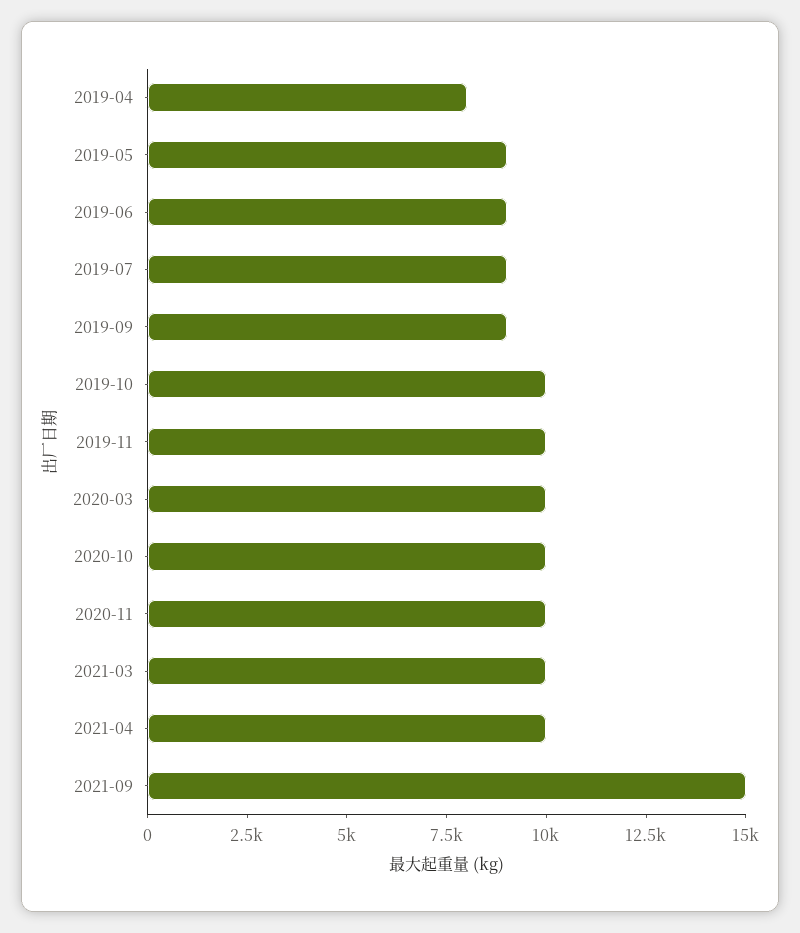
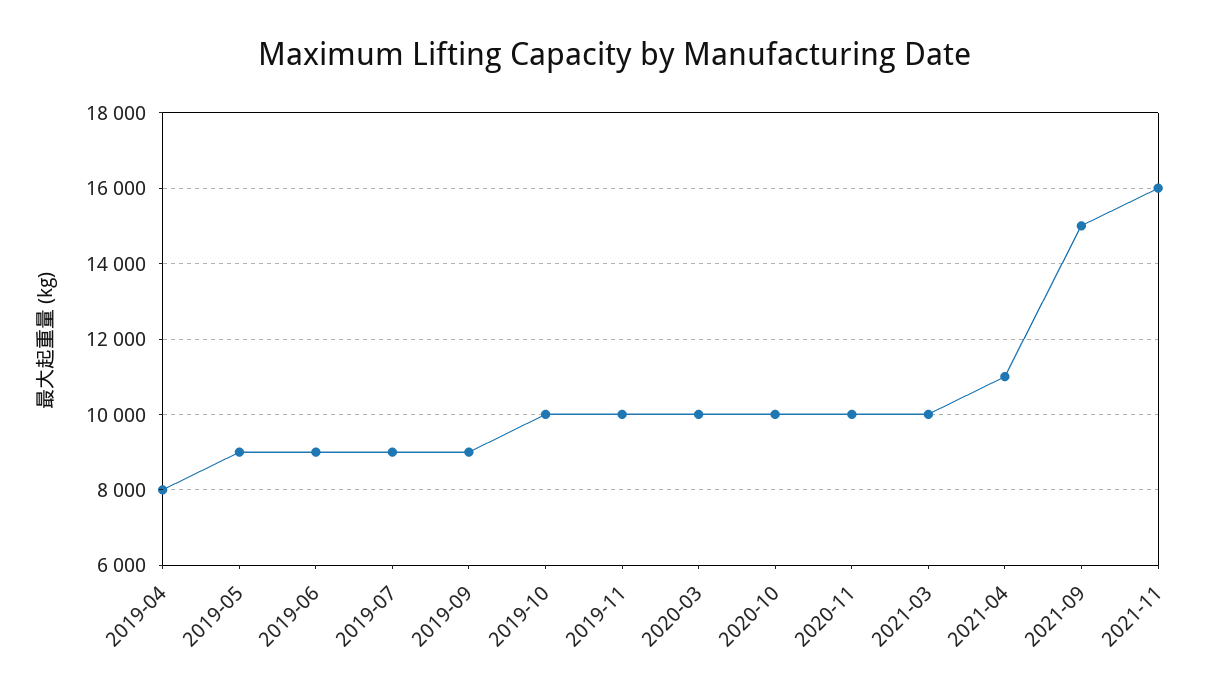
2021-04: 10000 -> 11000
2021-11: none -> 16000

